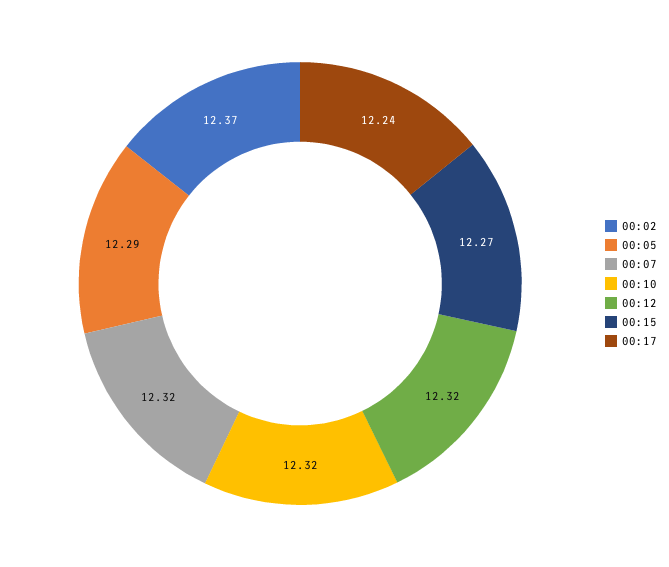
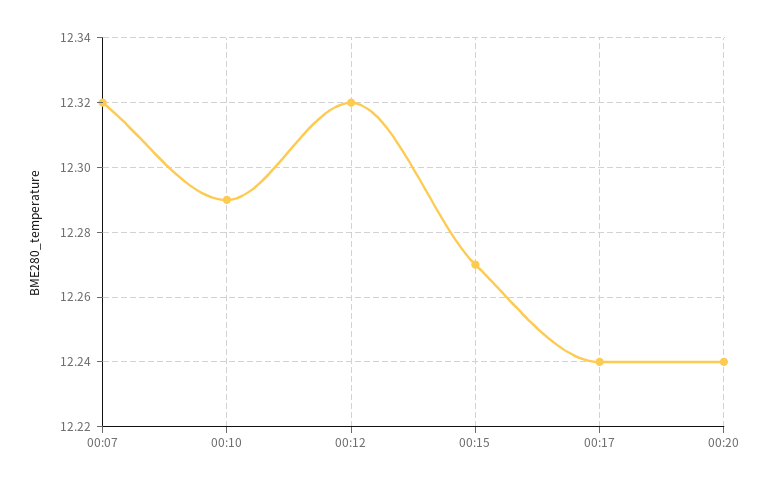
00:02: 12.37 -> none
00:05: 12.29 -> none
00:10: 12.32 -> 12.29
00:20: none -> 12.24

